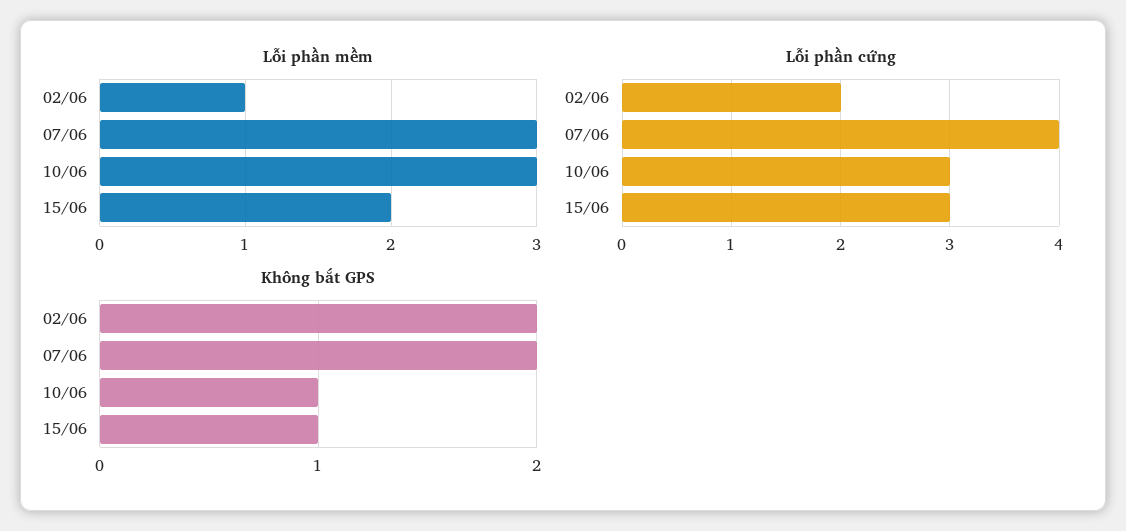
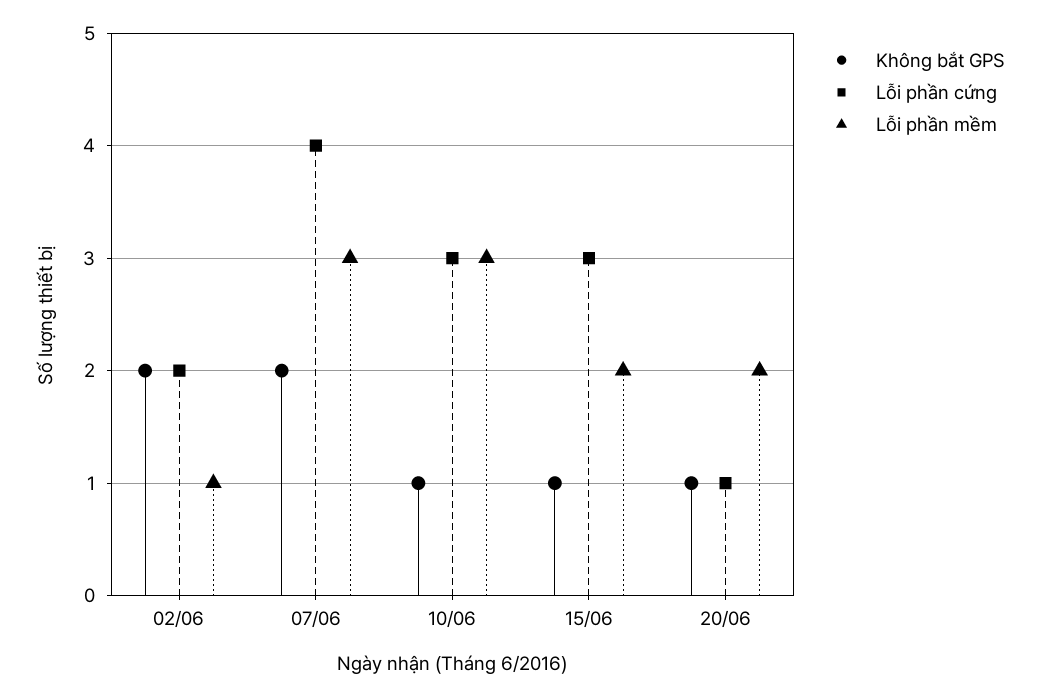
Không bắt GPS, 20/06: none -> 1
Lỗi phần cứng, 20/06: none -> 1
Lỗi phần mềm, 20/06: none -> 2

